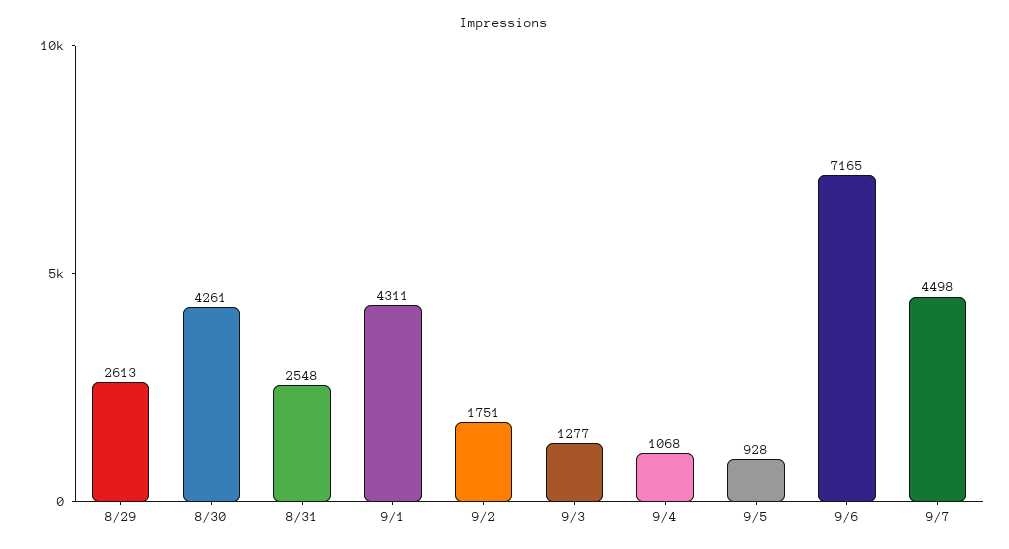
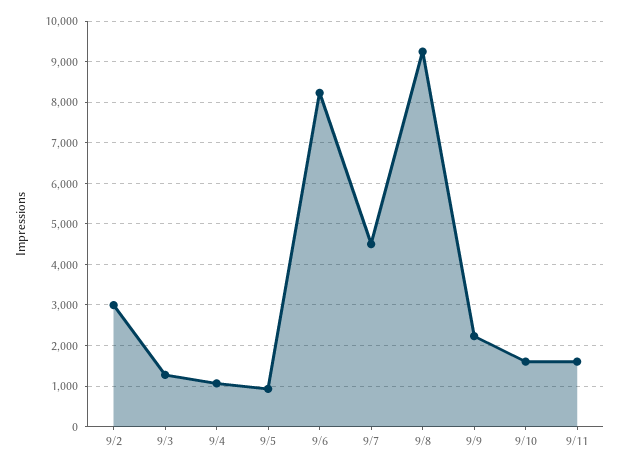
8/29: 2613 -> none
8/30: 4261 -> none
8/31: 2548 -> none
9/1: 4311 -> none
9/2: 1751 -> 3000
9/6: 7165 -> 8200
9/8: none -> 9200
9/9: none -> 2200
9/10: none -> 1600
9/11: none -> 1600

